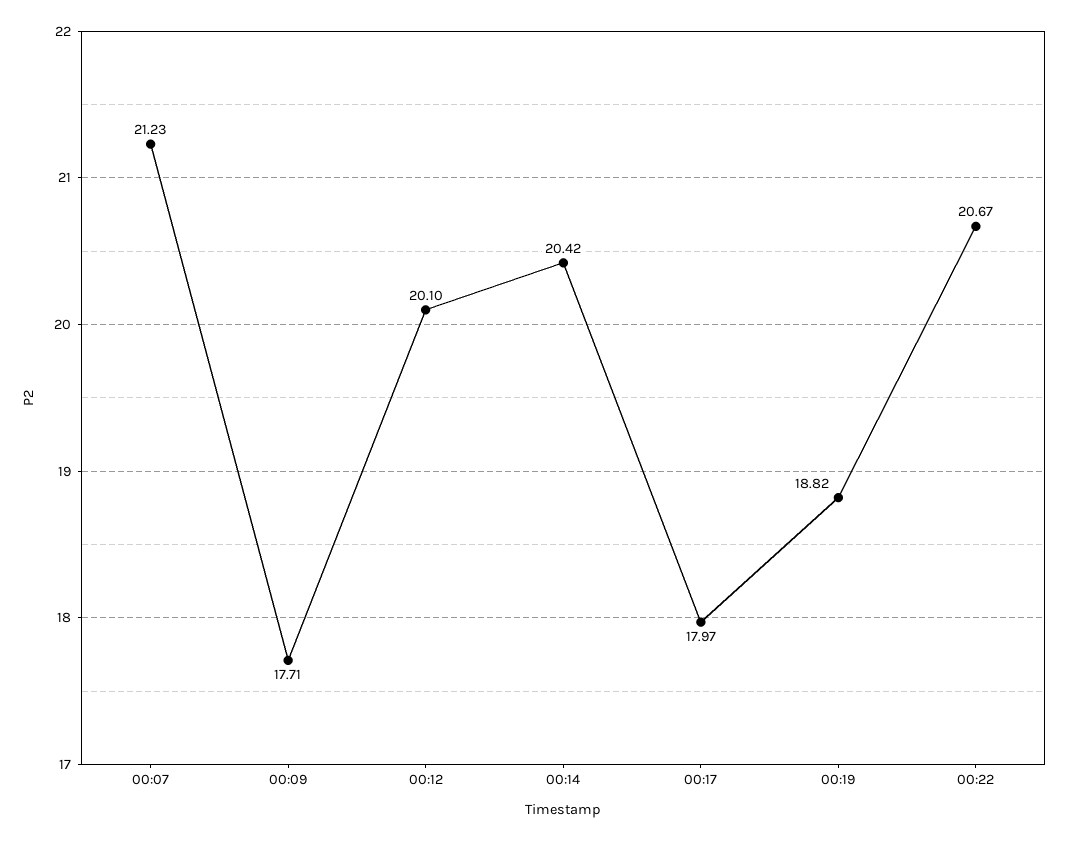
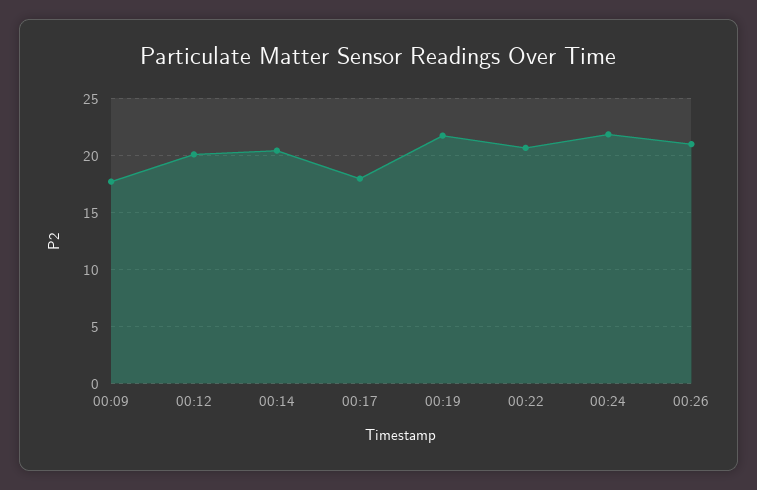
00:07: 21.23 -> none
00:19: 18.82 -> 22
00:24: none -> 22
00:26: none -> 21

